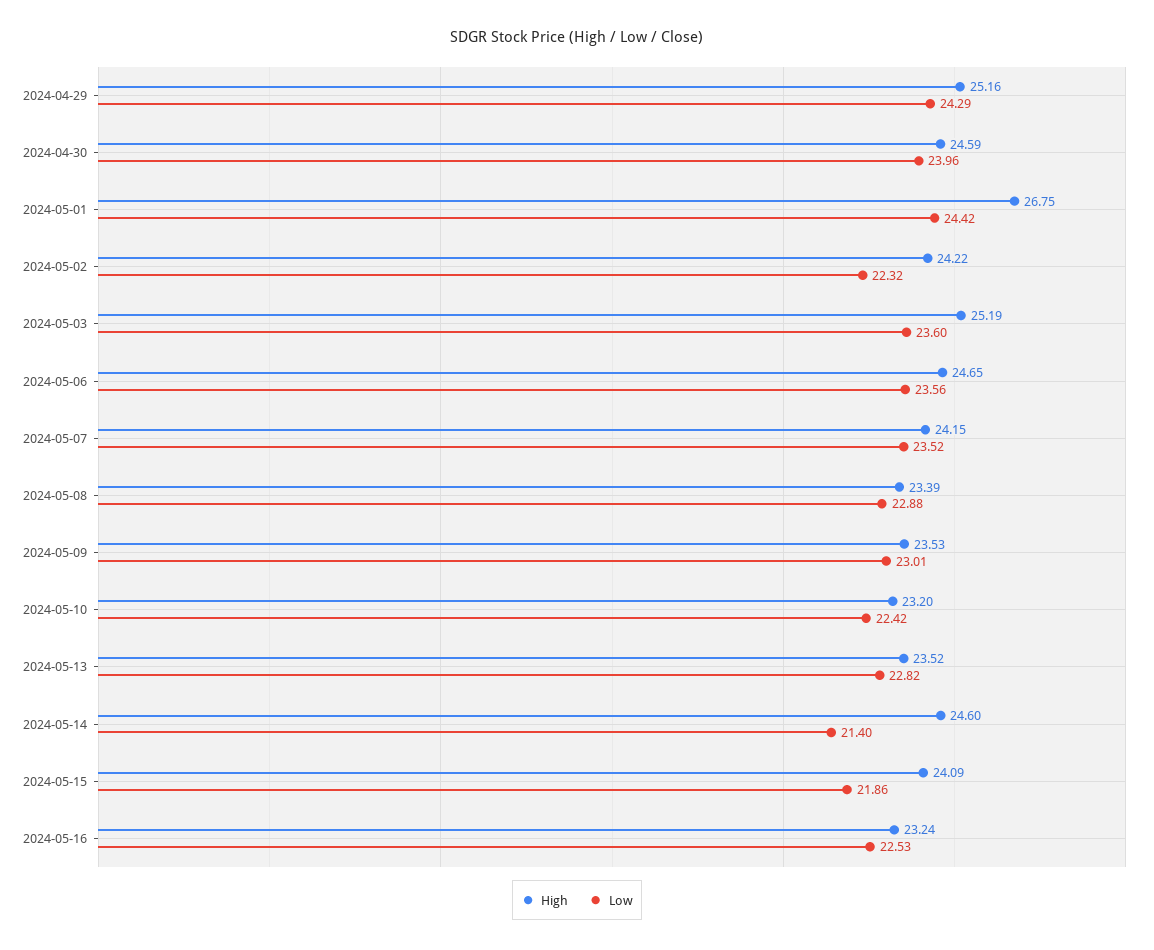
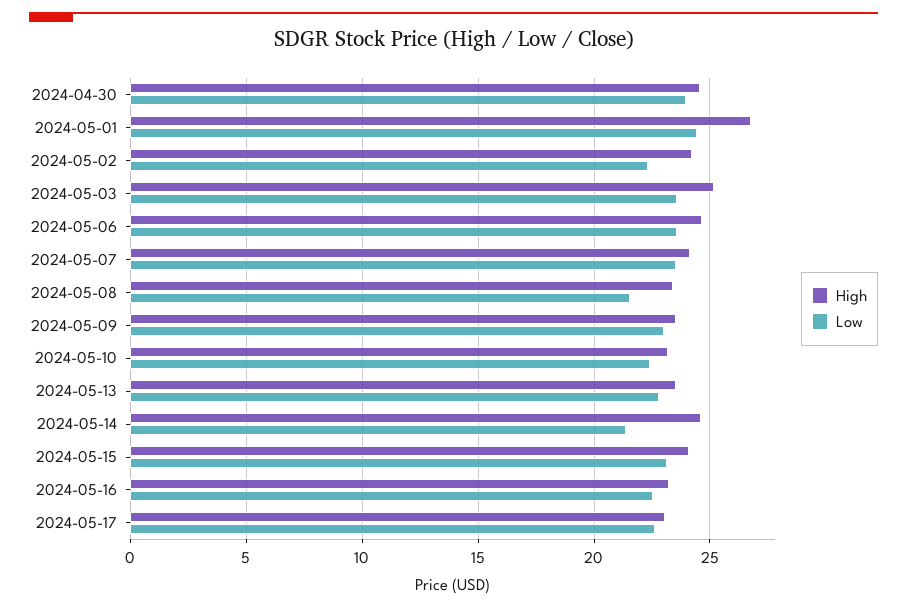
High, 2024-04-29: 25.16 -> none
Low, 2024-04-29: 24.29 -> none
Low, 2024-05-08: 22.88 -> 21.5
Low, 2024-05-15: 21.86 -> 23
High, 2024-05-17: none -> 23
Low, 2024-05-17: none -> 22.5

